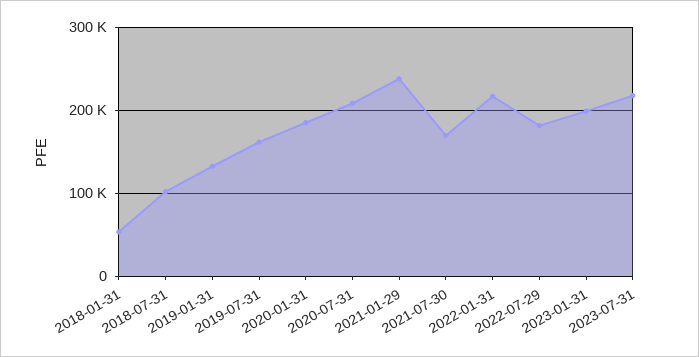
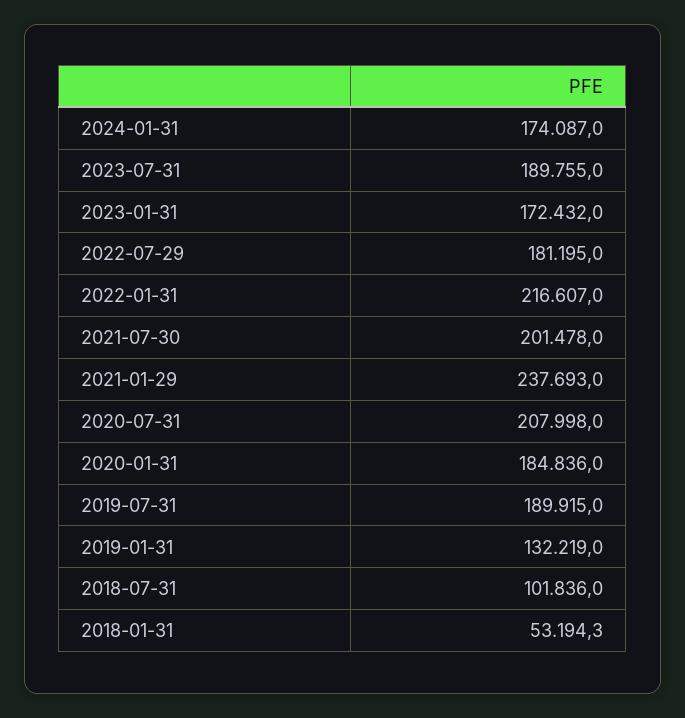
2019-07-31: 160000 -> 189915
2021-07-30: 170000 -> 201478
2023-01-31: 200000 -> 172432
2023-07-31: 220000 -> 189755
2024-01-31: none -> 174087

